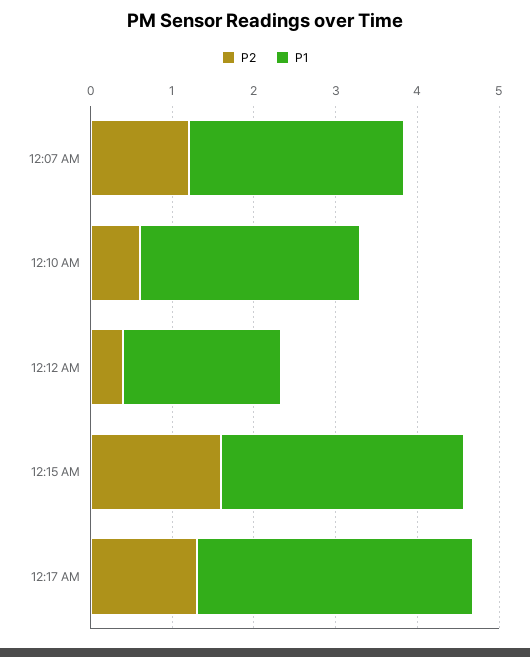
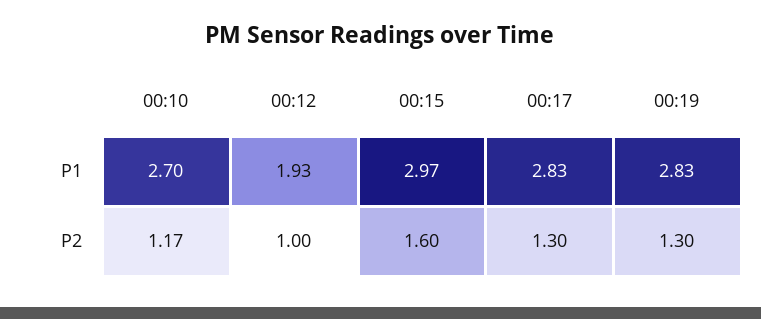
P2, 12:07 AM: 1.2 -> none
P1, 12:07 AM: 2.6 -> none
P2, 12:10 AM: 0.6 -> 1.17
P2, 12:12 AM: 0.4 -> 1
P1, 12:17 AM: 3.4 -> 2.83
P1, 00:19: none -> 2.83
P2, 00:19: none -> 1.3

